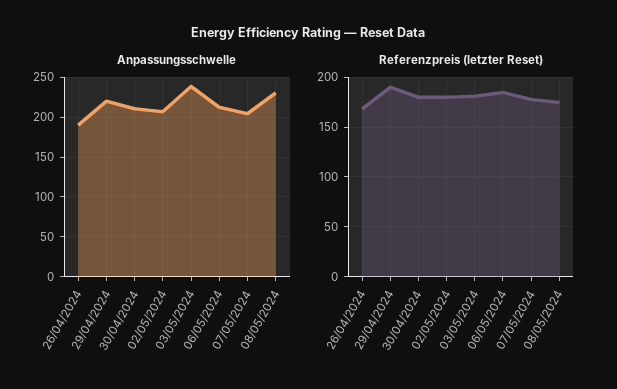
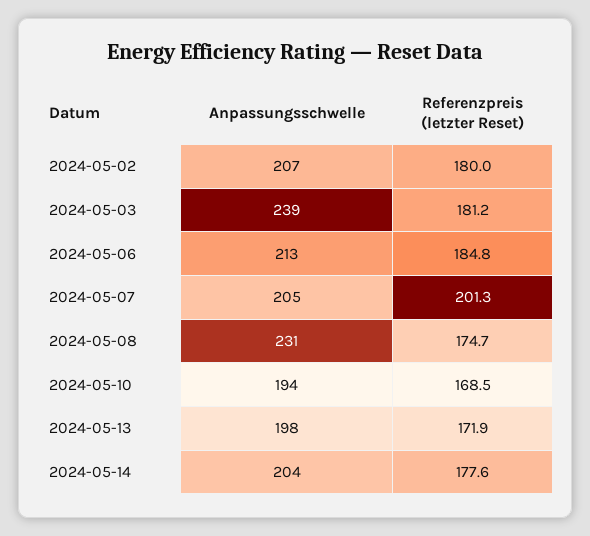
Anpassungsschwelle, 26/04/2024: 190 -> none
Anpassungsschwelle, 29/04/2024: 220 -> none
Anpassungsschwelle, 30/04/2024: 210 -> none
Referenzpreis (letzter Reset), 26/04/2024: 170 -> none
Referenzpreis (letzter Reset), 29/04/2024: 190 -> none
Referenzpreis (letzter Reset), 30/04/2024: 180 -> none
Referenzpreis (letzter Reset), 07/05/2024: 180 -> 201.3
Anpassungsschwelle, 2024-05-10: none -> 194
Referenzpreis (letzter Reset), 2024-05-10: none -> 168.5
Anpassungsschwelle, 2024-05-13: none -> 198
Referenzpreis (letzter Reset), 2024-05-13: none -> 171.9
Anpassungsschwelle, 2024-05-14: none -> 204
Referenzpreis (letzter Reset), 2024-05-14: none -> 177.6

